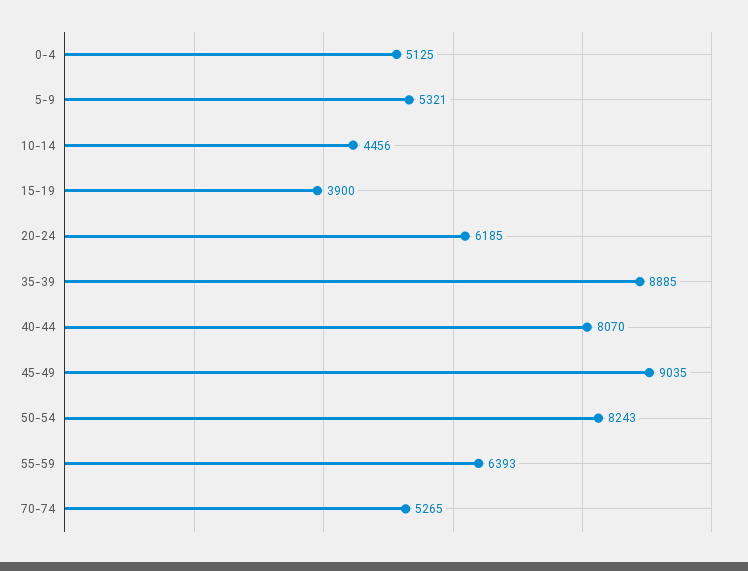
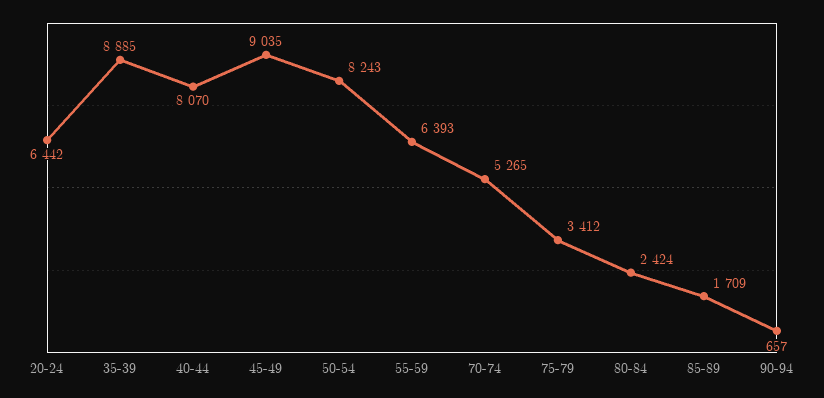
0-4: 5125 -> none
5-9: 5321 -> none
10-14: 4456 -> none
15-19: 3900 -> none
20-24: 6185 -> 6442
75-79: none -> 3412
80-84: none -> 2424
85-89: none -> 1709
90-94: none -> 657

